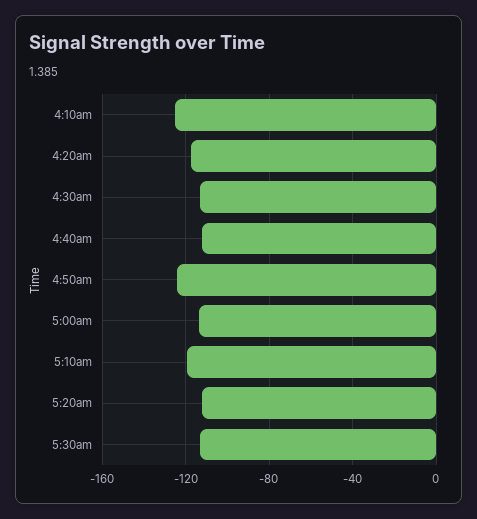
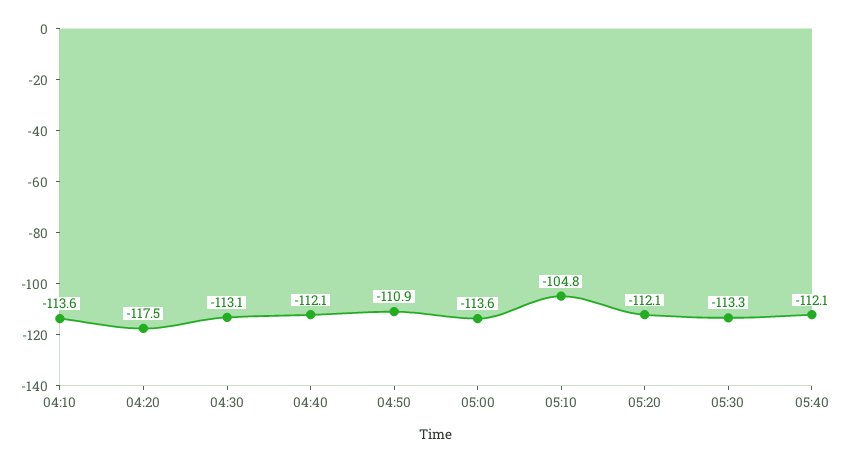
4:10am: -125 -> -113.6
4:50am: -125 -> -110.9
5:10am: -120 -> -104.8
05:40: none -> -112.1

